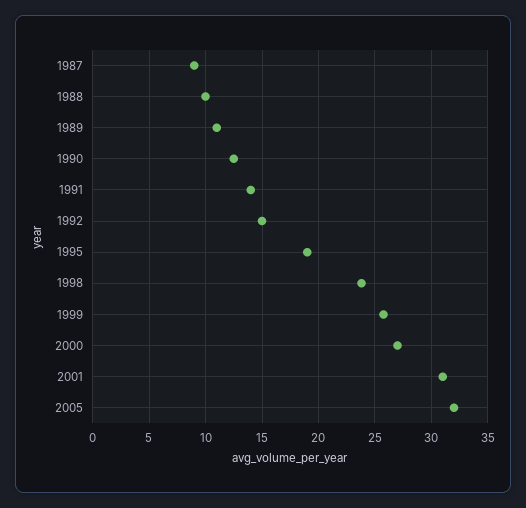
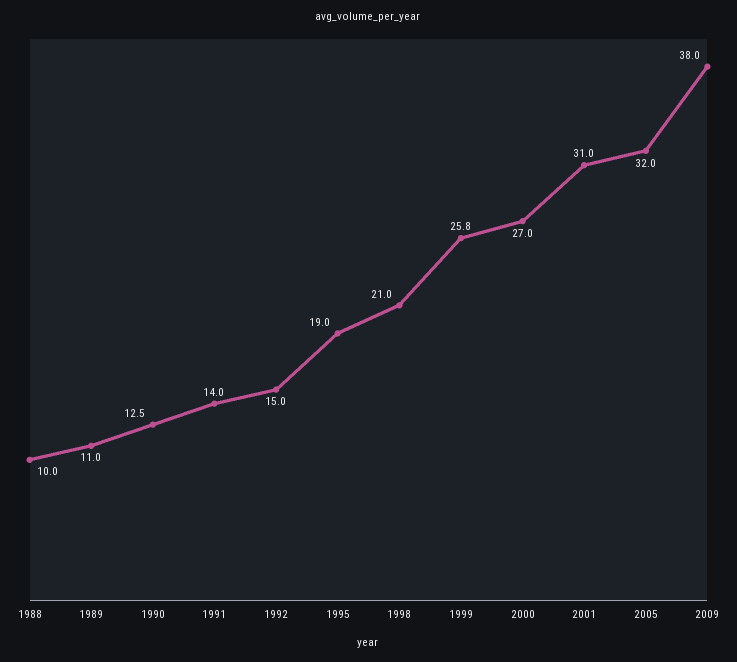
1987: 9 -> none
1998: 24 -> 21
2009: none -> 38

